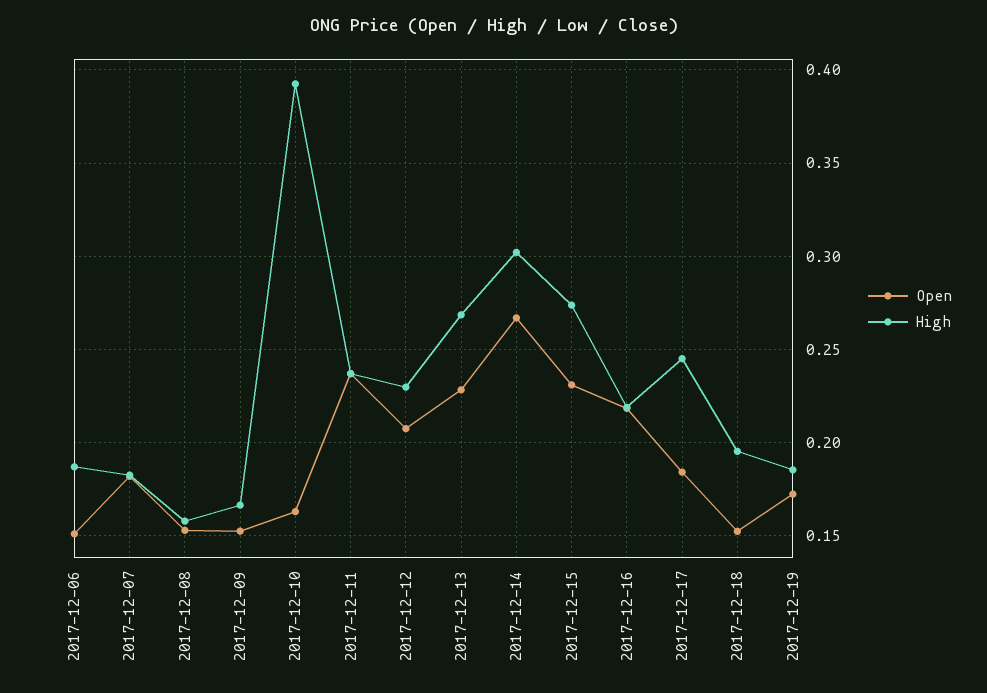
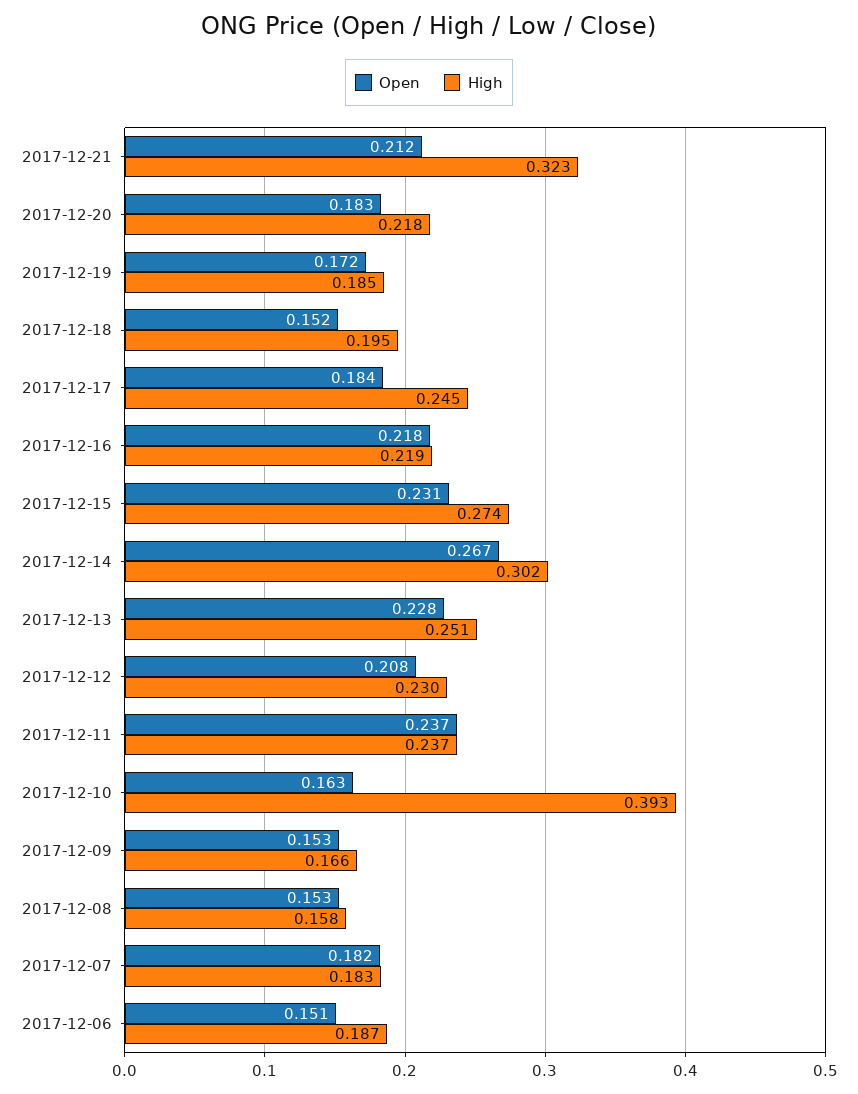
High, 2017-12-13: 0.27 -> 0.251
Open, 2017-12-21: none -> 0.212
High, 2017-12-21: none -> 0.323
Open, 2017-12-20: none -> 0.183
High, 2017-12-20: none -> 0.218

